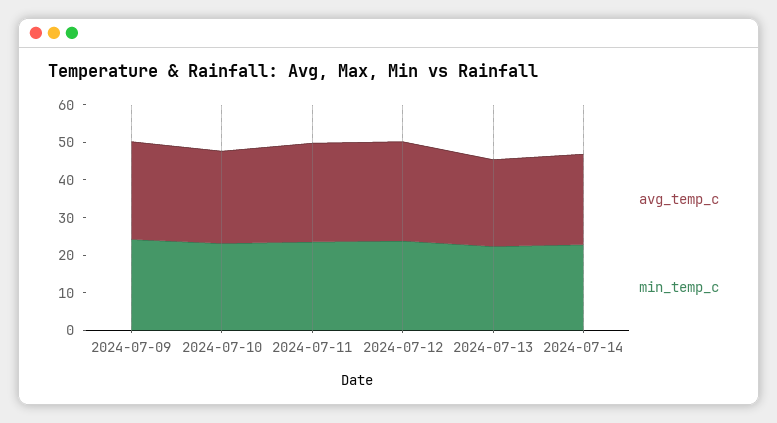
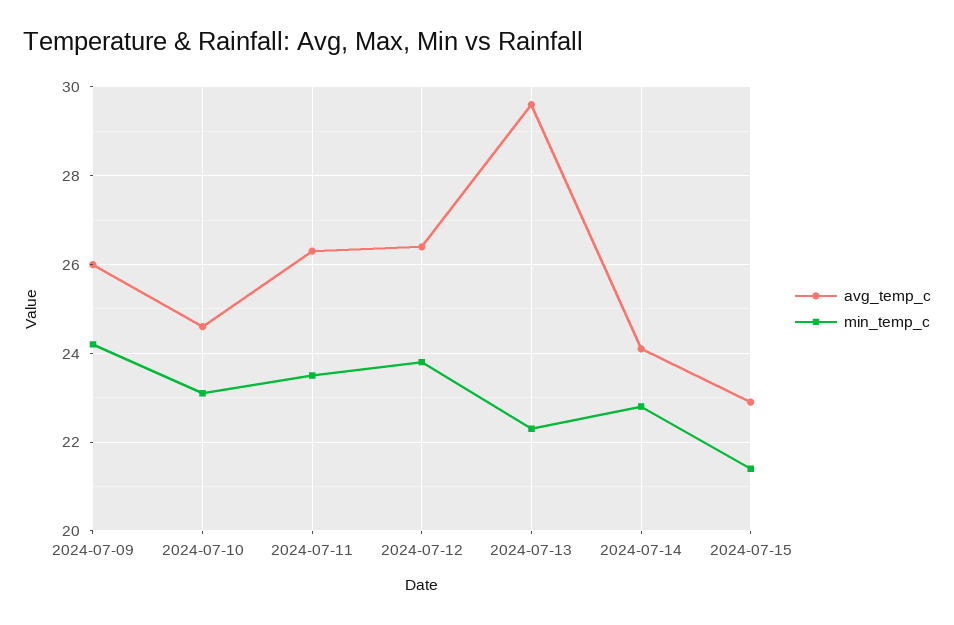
avg_temp_c, 2024-07-13: 22.5 -> 29.5
avg_temp_c, 2024-07-15: none -> 23
min_temp_c, 2024-07-15: none -> 21.5

